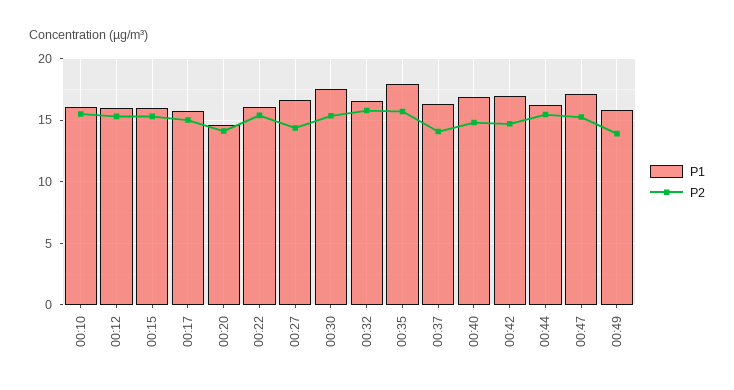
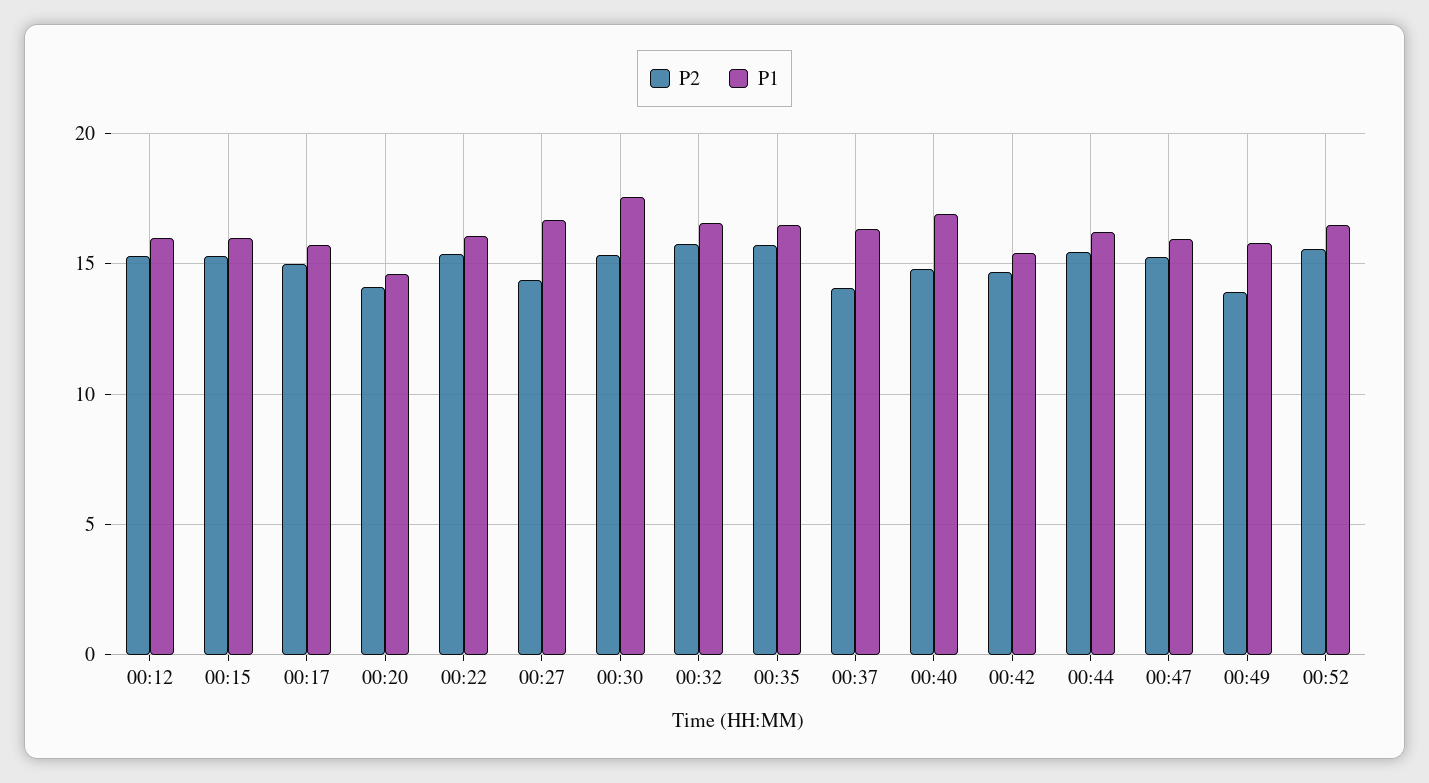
P1, 00:10: 16 -> none
P2, 00:10: 15.5 -> none
P1, 00:35: 18 -> 16.5
P1, 00:42: 17 -> 15.5
P1, 00:47: 17 -> 16
P2, 00:52: none -> 15.5
P1, 00:52: none -> 16.5

